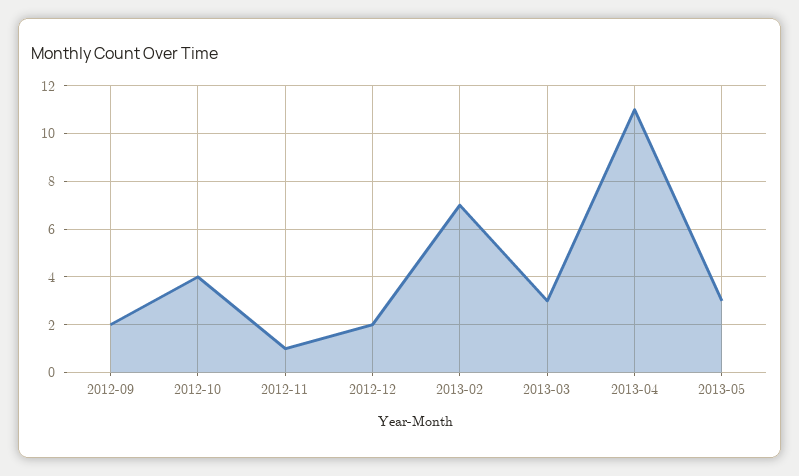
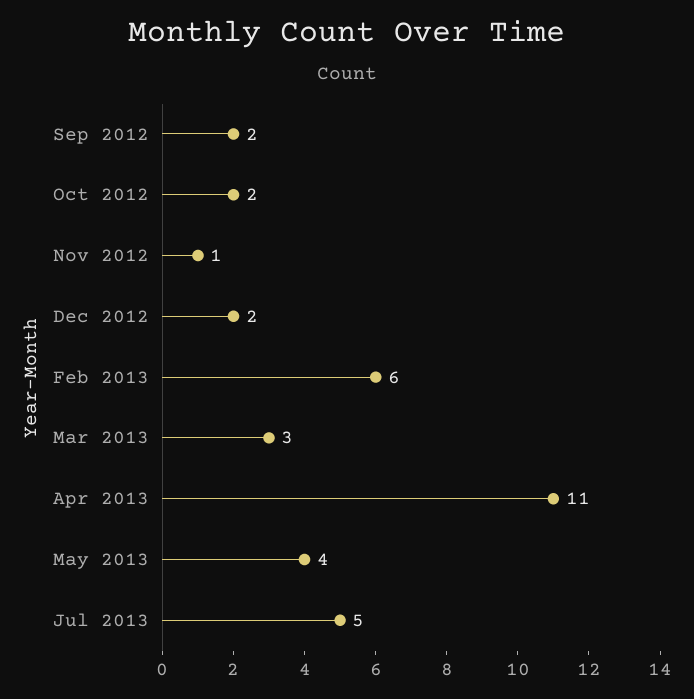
2012-10: 4 -> 2
2013-02: 7 -> 6
2013-05: 3 -> 4
Jul 2013: none -> 5

